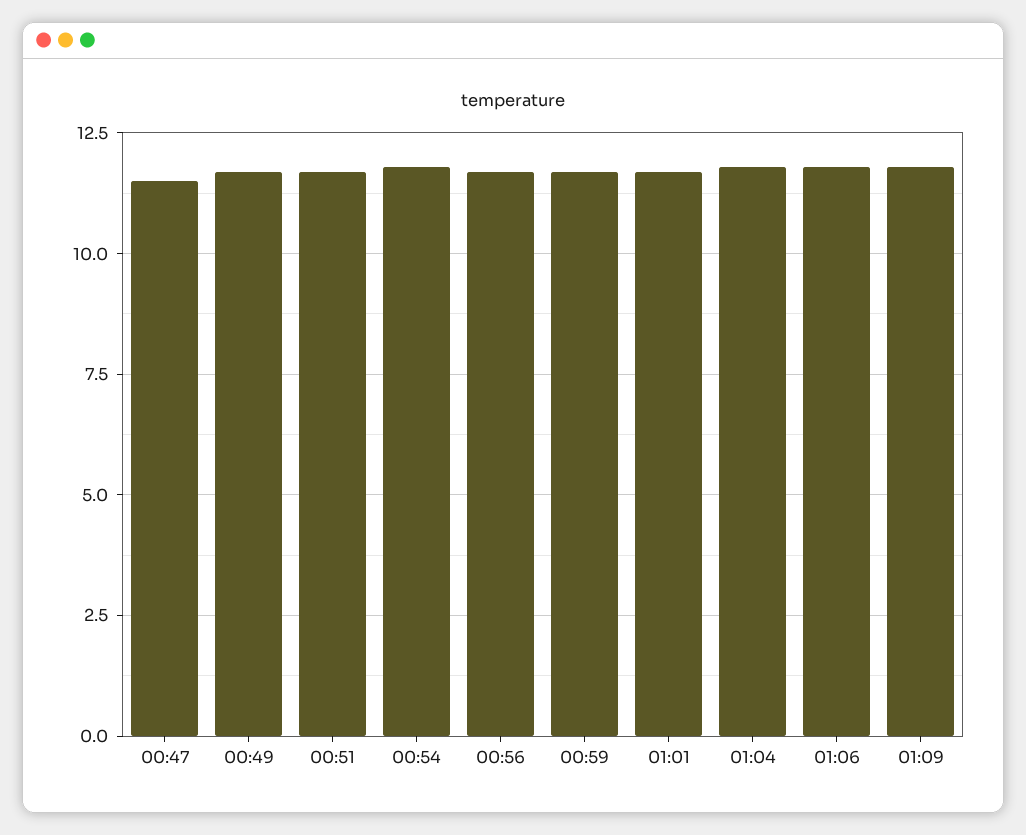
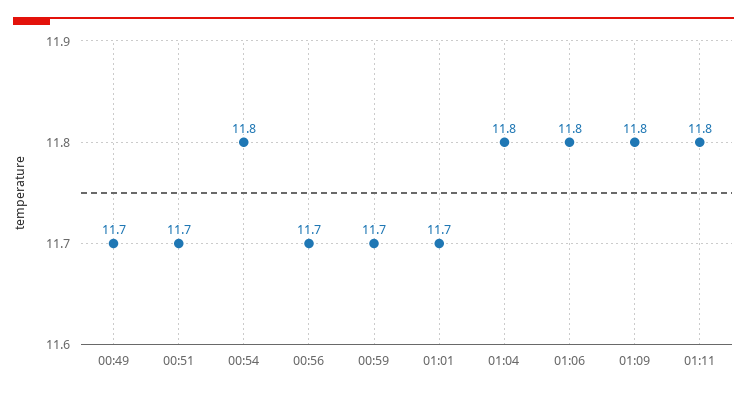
00:47: 11.5 -> none
01:11: none -> 11.8

